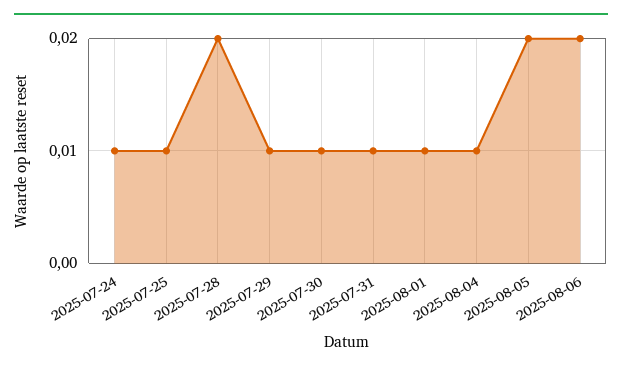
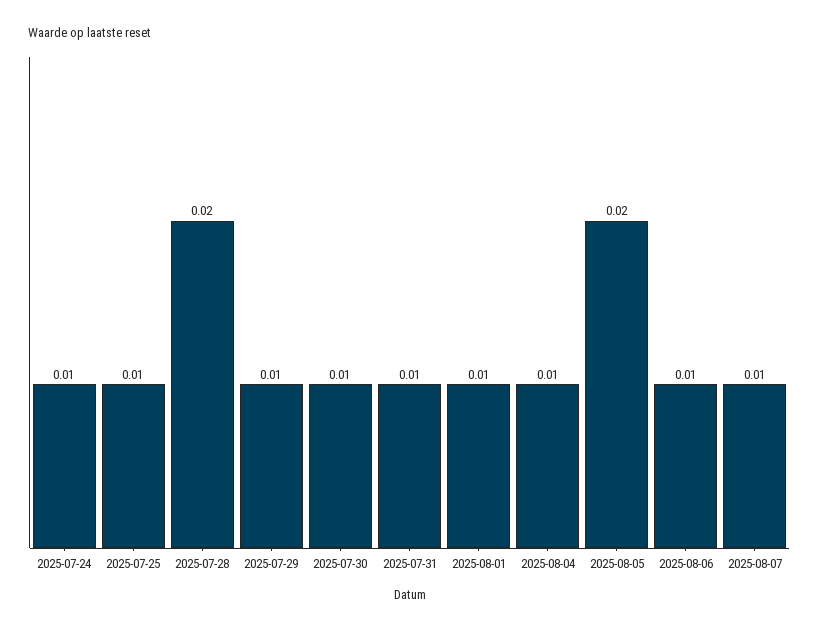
2025-08-06: 0.02 -> 0.01
2025-08-07: none -> 0.01

